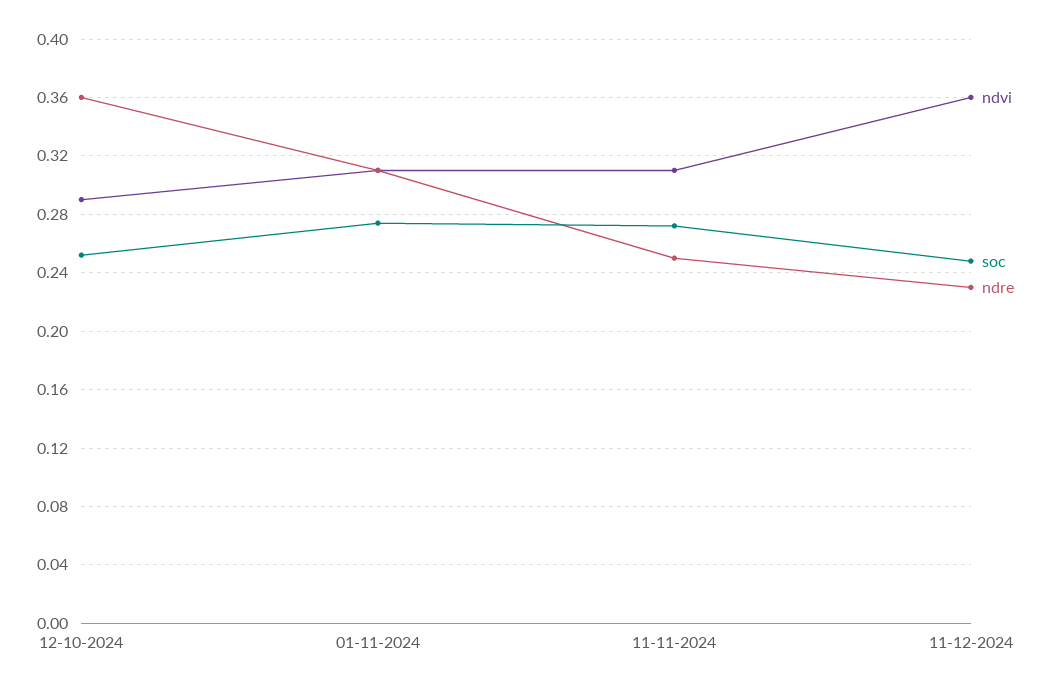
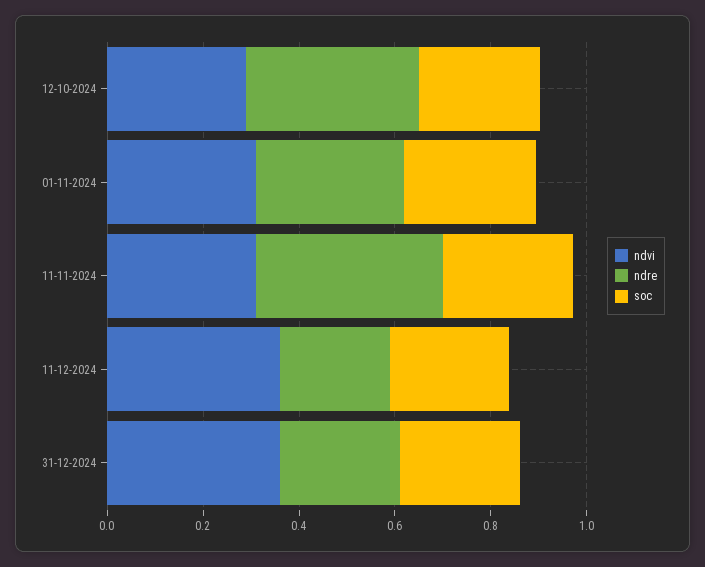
ndre, 11-11-2024: 0.25 -> 0.4
ndvi, 31-12-2024: none -> 0.35
ndre, 31-12-2024: none -> 0.25
soc, 31-12-2024: none -> 0.25

